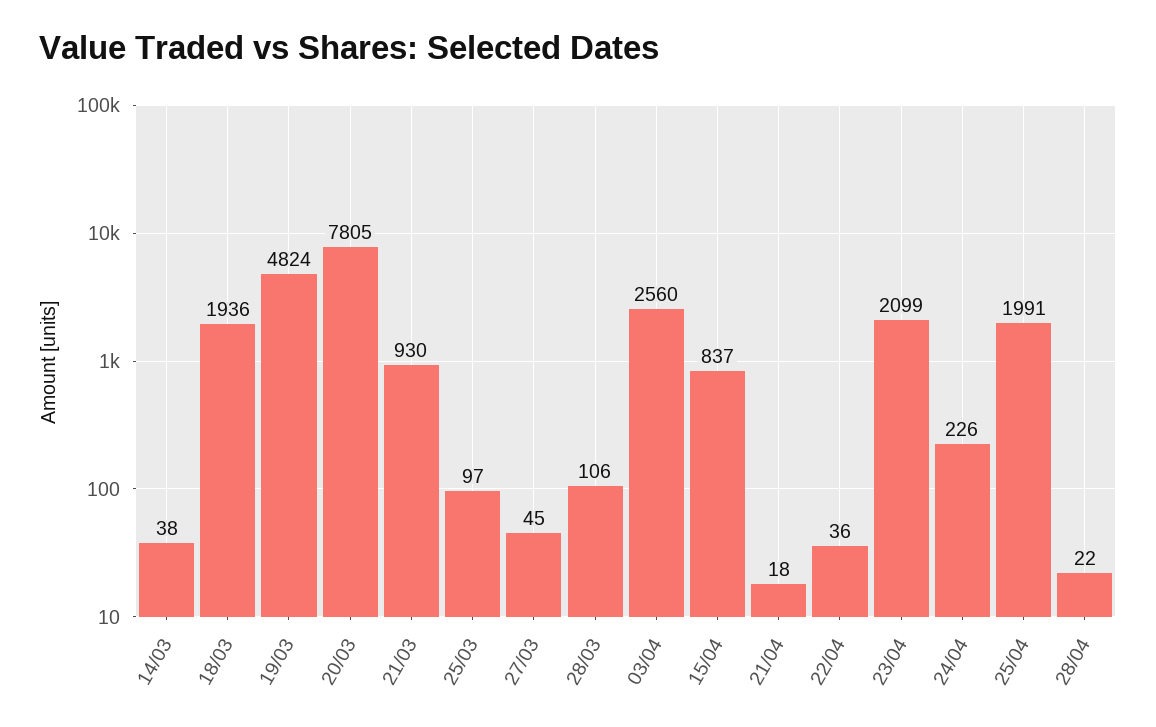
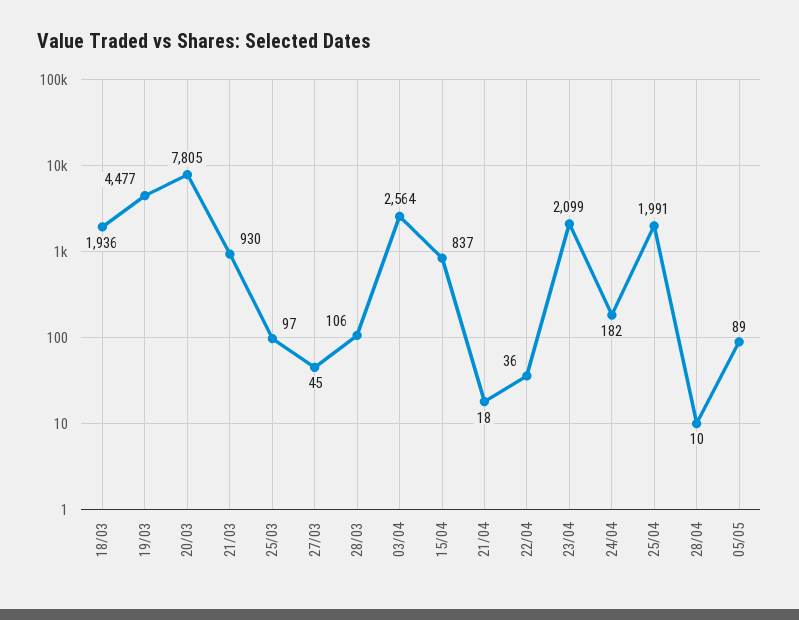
14/03: 38 -> none
19/03: 4824 -> 4477
03/04: 2560 -> 2564
24/04: 226 -> 182
28/04: 22 -> 10
05/05: none -> 89

